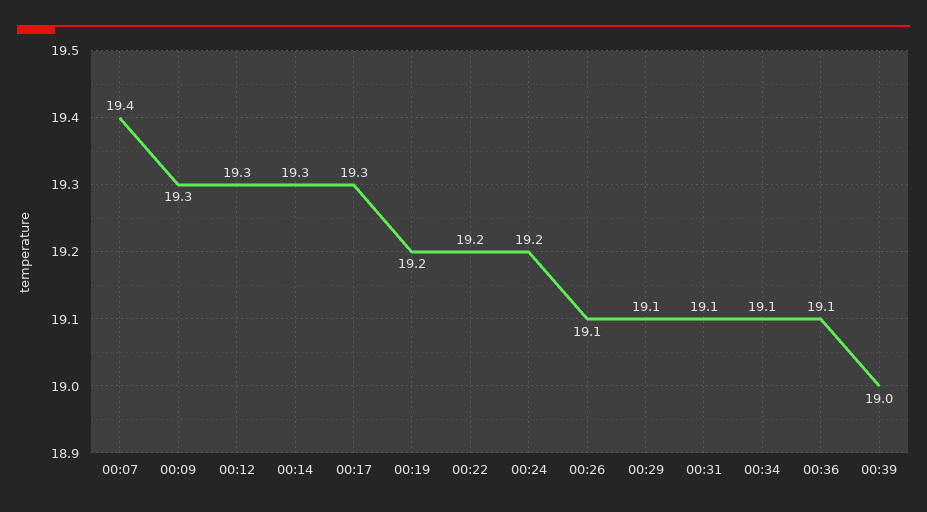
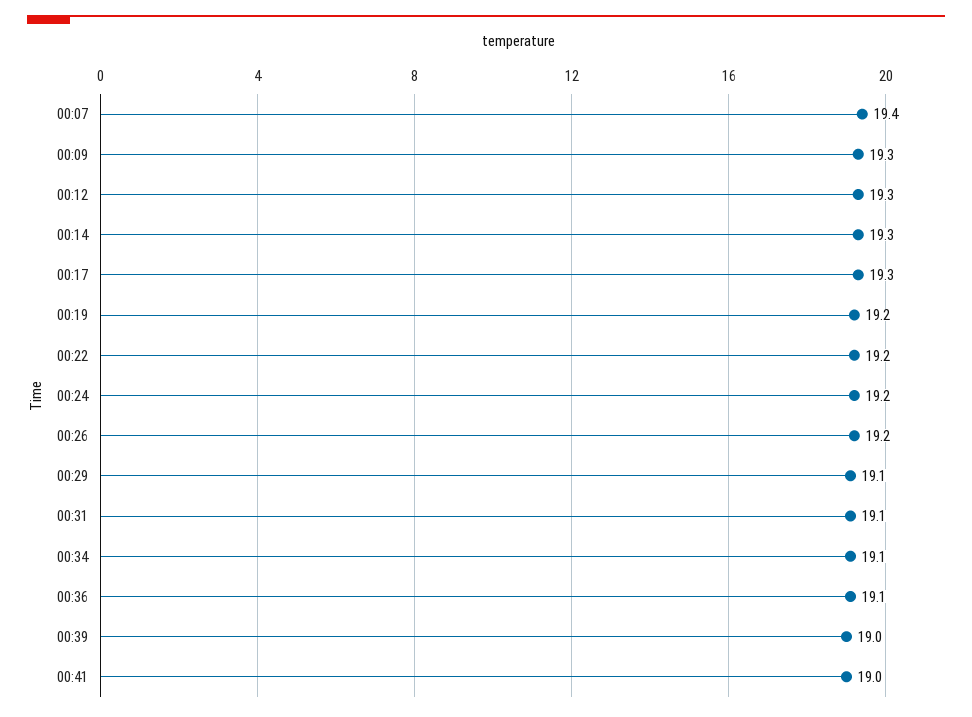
00:26: 19.1 -> 19.2
00:41: none -> 19

